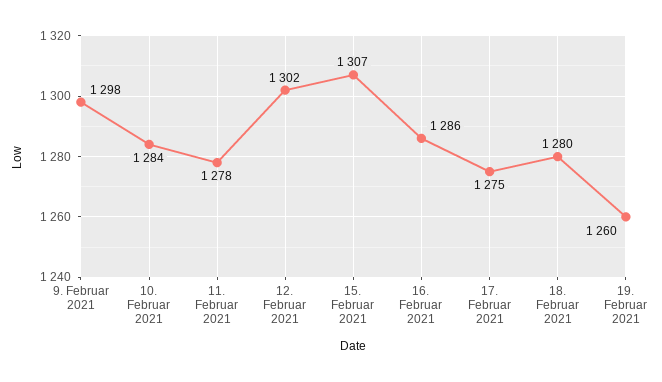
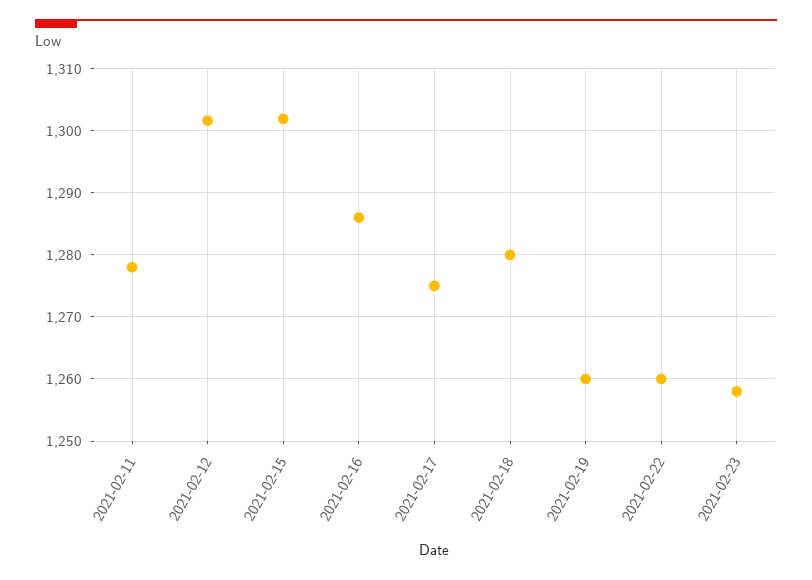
9. Februar 2021: 1298 -> none
10. Februar 2021: 1284 -> none
15. Februar 2021: 1307 -> 1302
2021-02-22: none -> 1260
2021-02-23: none -> 1258

